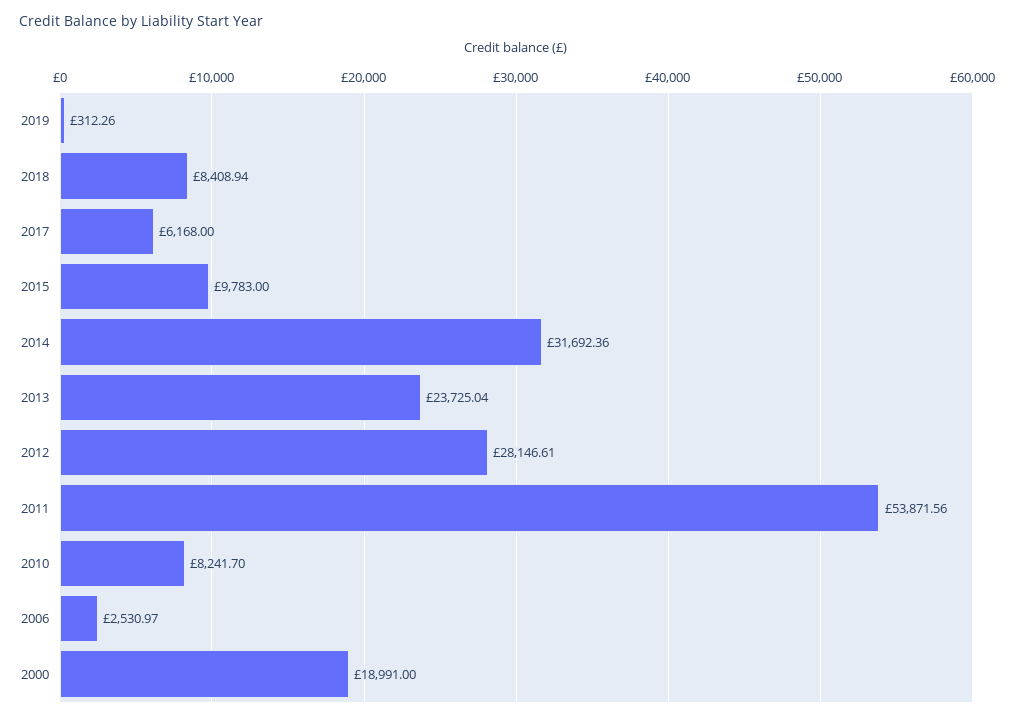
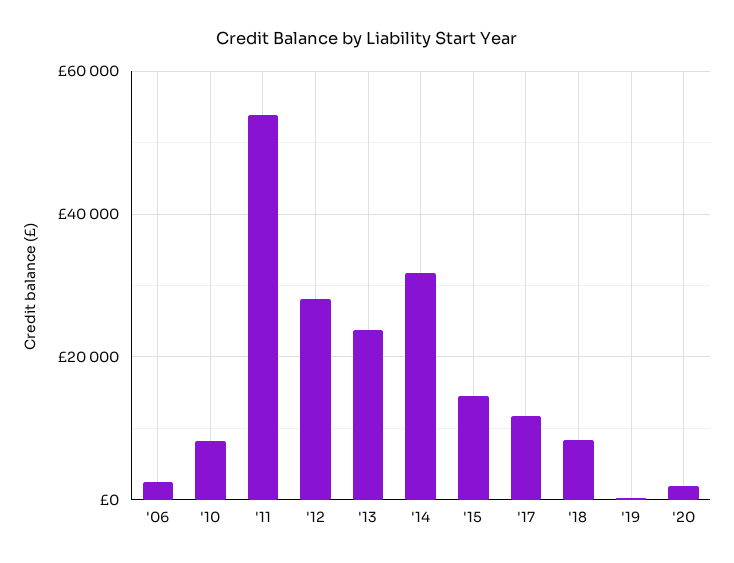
2017: 6168 -> 12000
2015: 9783 -> 14000
2000: 18991 -> none
'20: none -> 2000

